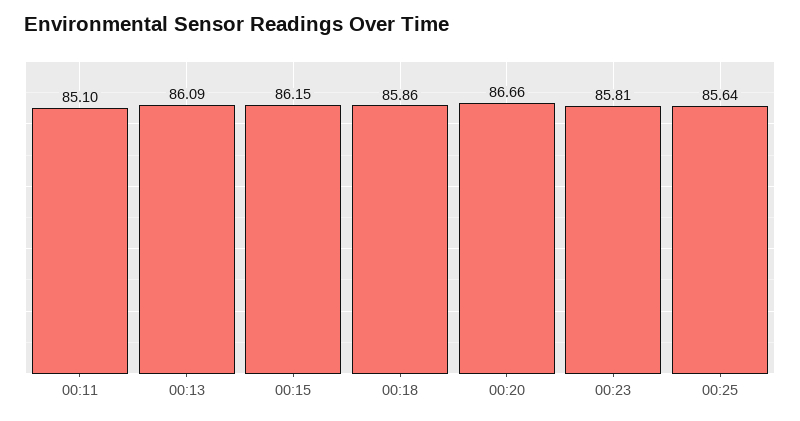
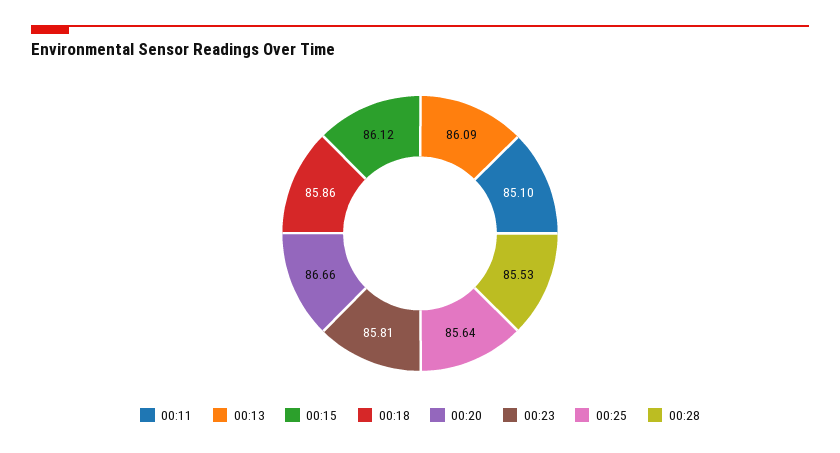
00:15: 86.15 -> 86.12
00:28: none -> 85.53

